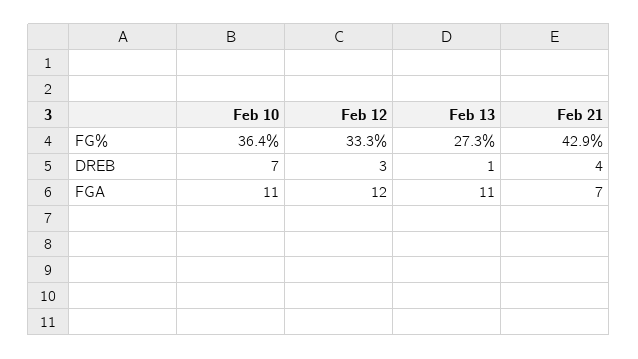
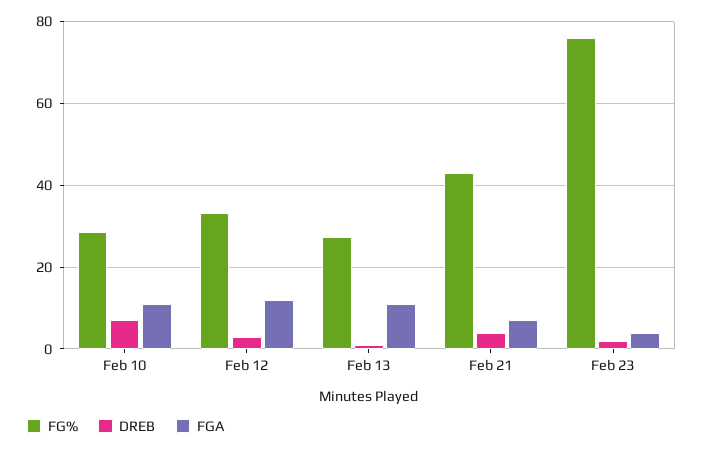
FG%, Feb 10: 36.4 -> 28
FG%, Feb 23: none -> 76
DREB, Feb 23: none -> 2
FGA, Feb 23: none -> 4

